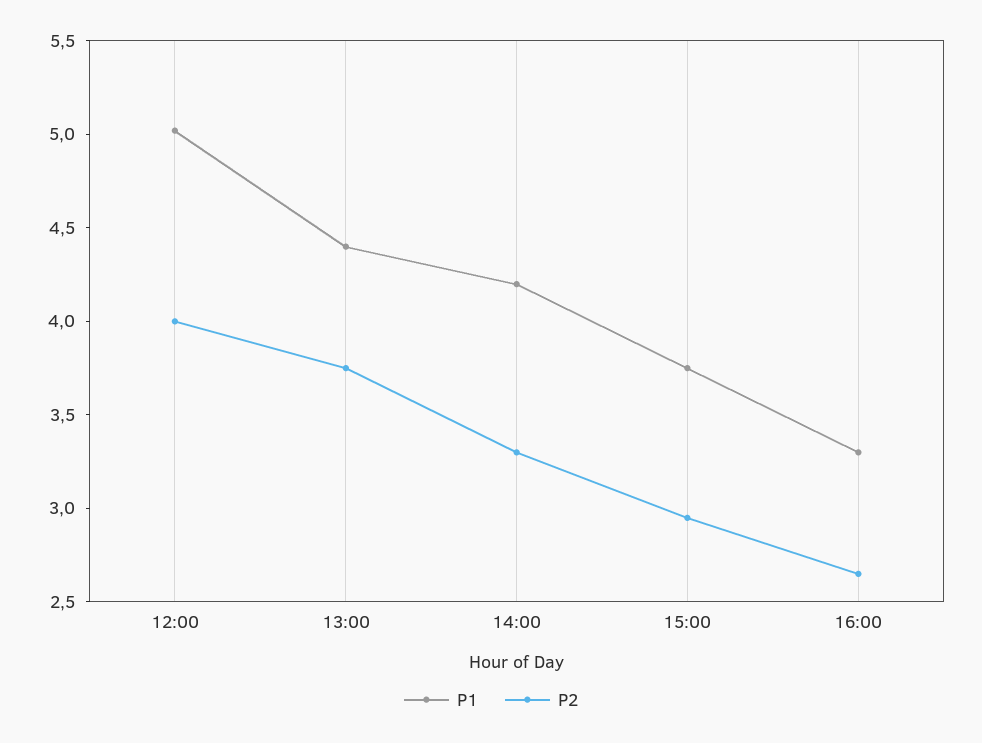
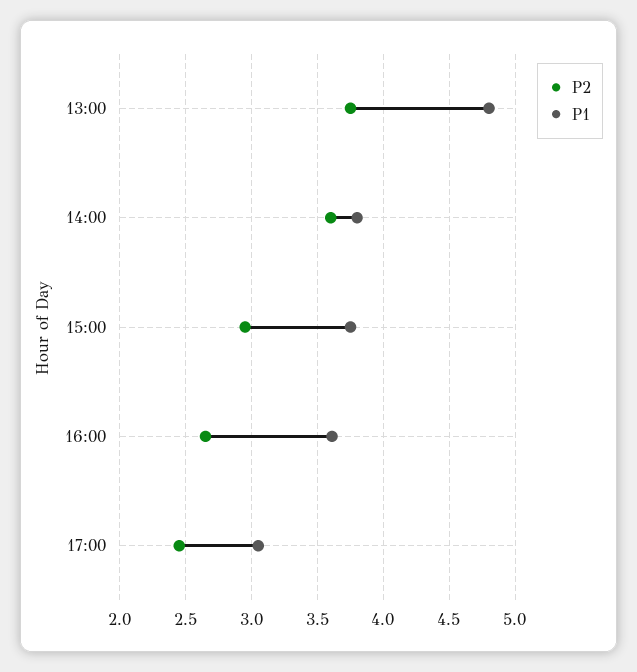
P1, 12:00: 5 -> none
P2, 12:00: 4 -> none
P1, 13:00: 4.4 -> 4.8
P1, 14:00: 4.2 -> 3.8
P2, 14:00: 3.3 -> 3.6
P1, 16:00: 3.3 -> 3.6
P2, 17:00: none -> 2.45
P1, 17:00: none -> 3.05

